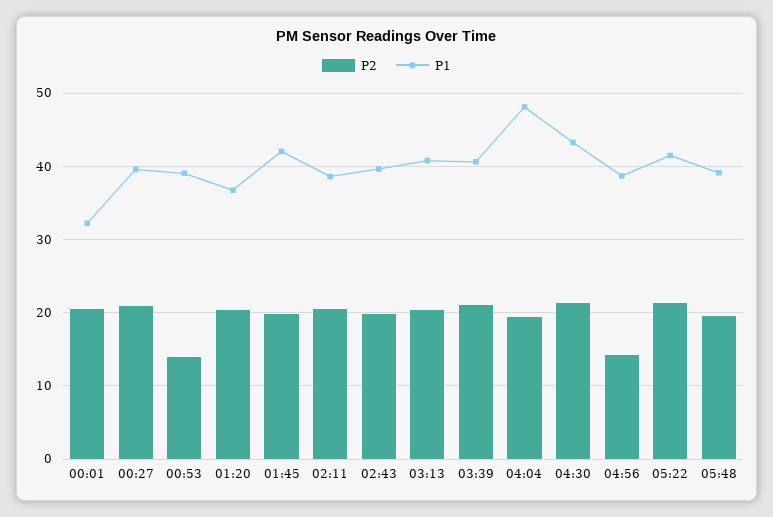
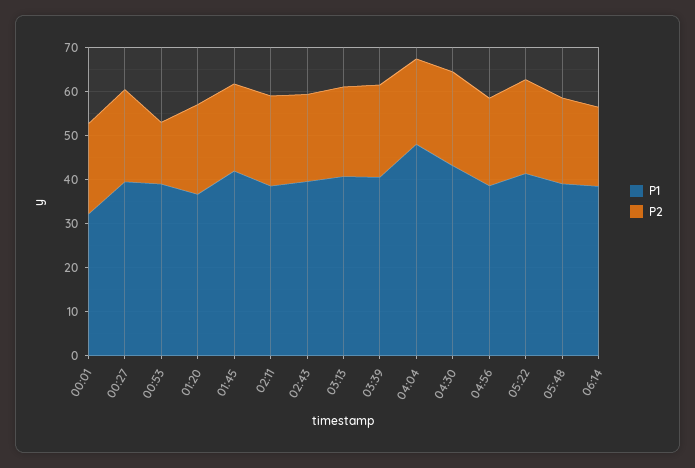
P2, 04:56: 14 -> 20
P1, 06:14: none -> 38
P2, 06:14: none -> 18

